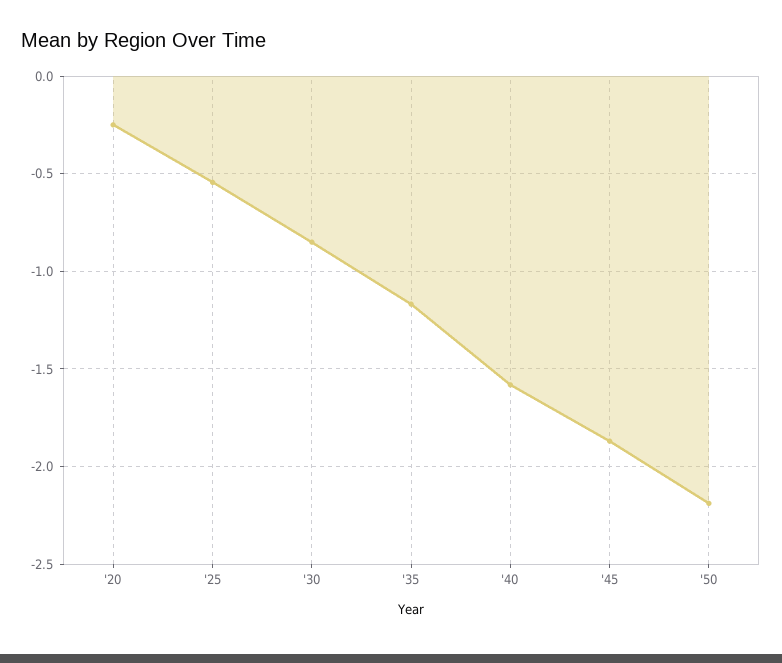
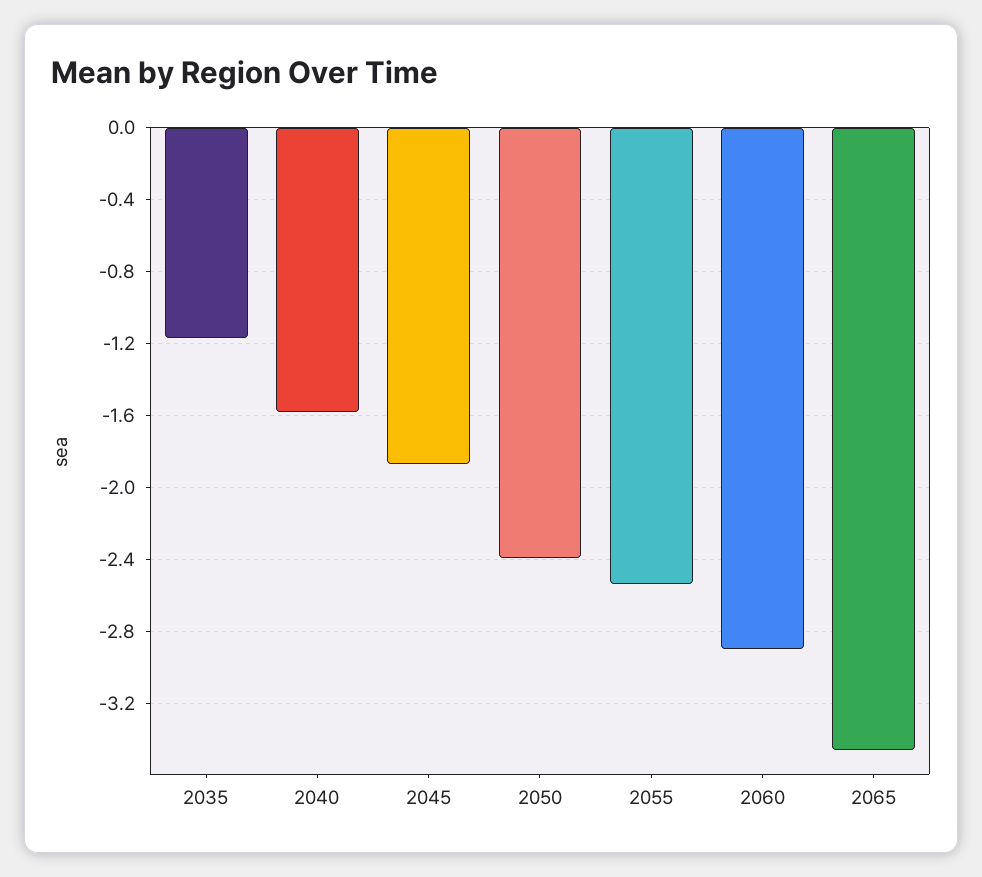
'20: -0.25 -> none
'25: -0.55 -> none
'30: -0.85 -> none
'50: -2.2 -> -2.4
2055: none -> -2.55
2060: none -> -2.9
2065: none -> -3.45

